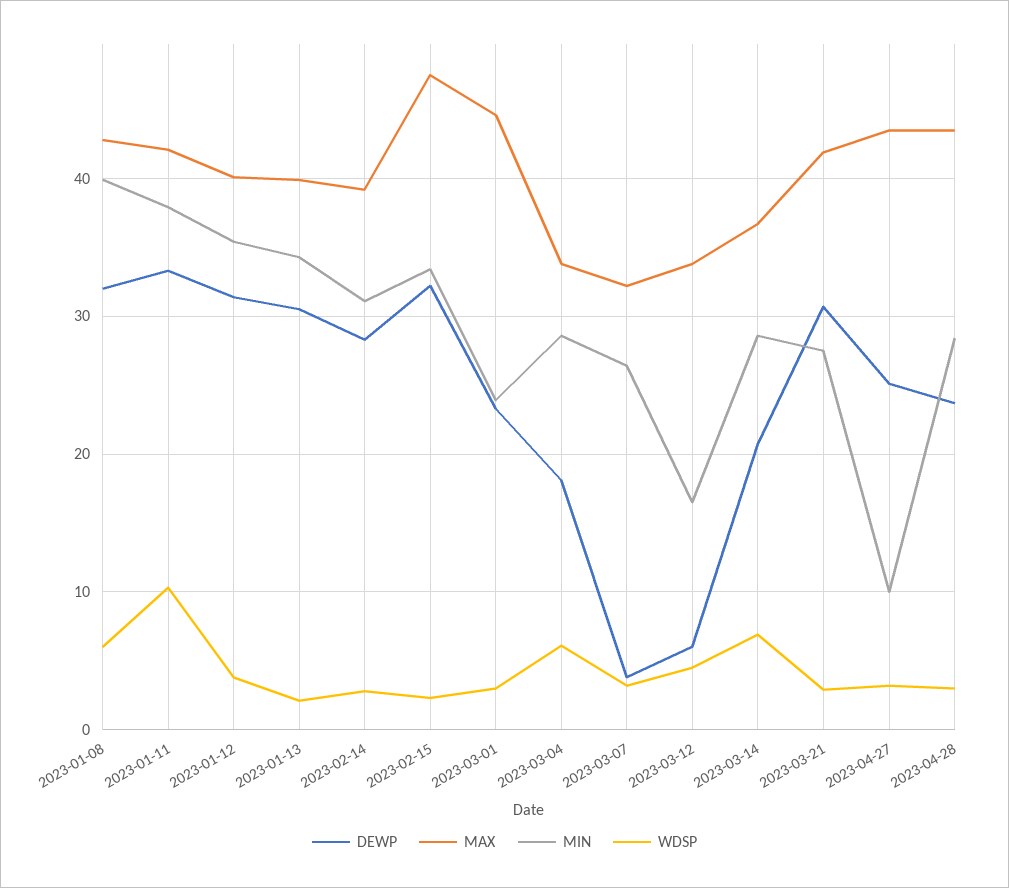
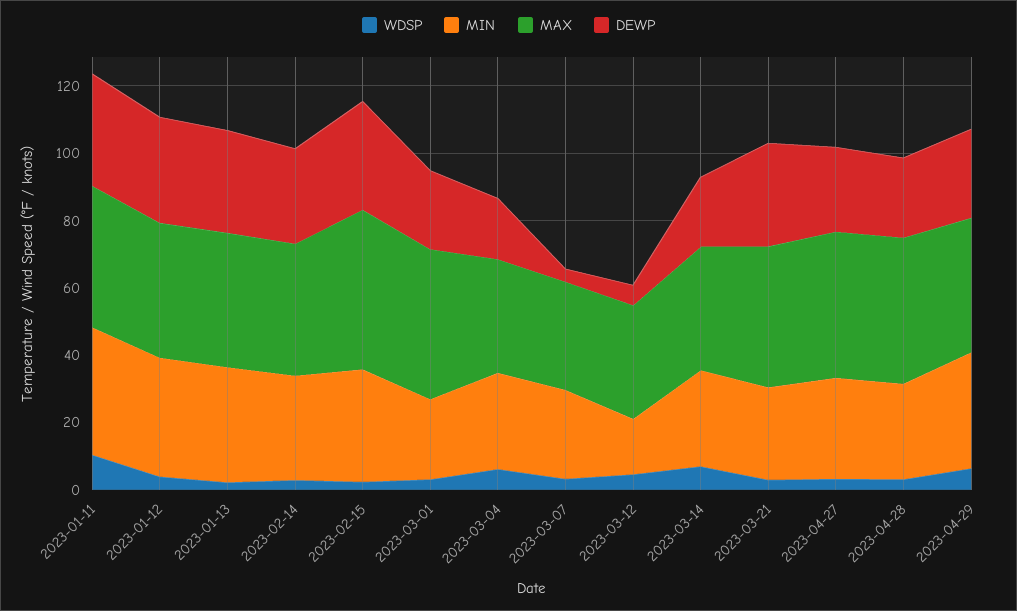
DEWP, 2023-01-08: 32 -> none
MAX, 2023-01-08: 43 -> none
MIN, 2023-01-08: 40 -> none
WDSP, 2023-01-08: 6 -> none
MIN, 2023-04-27: 10 -> 30
WDSP, 2023-04-29: none -> 5
MIN, 2023-04-29: none -> 35
MAX, 2023-04-29: none -> 40
DEWP, 2023-04-29: none -> 25

